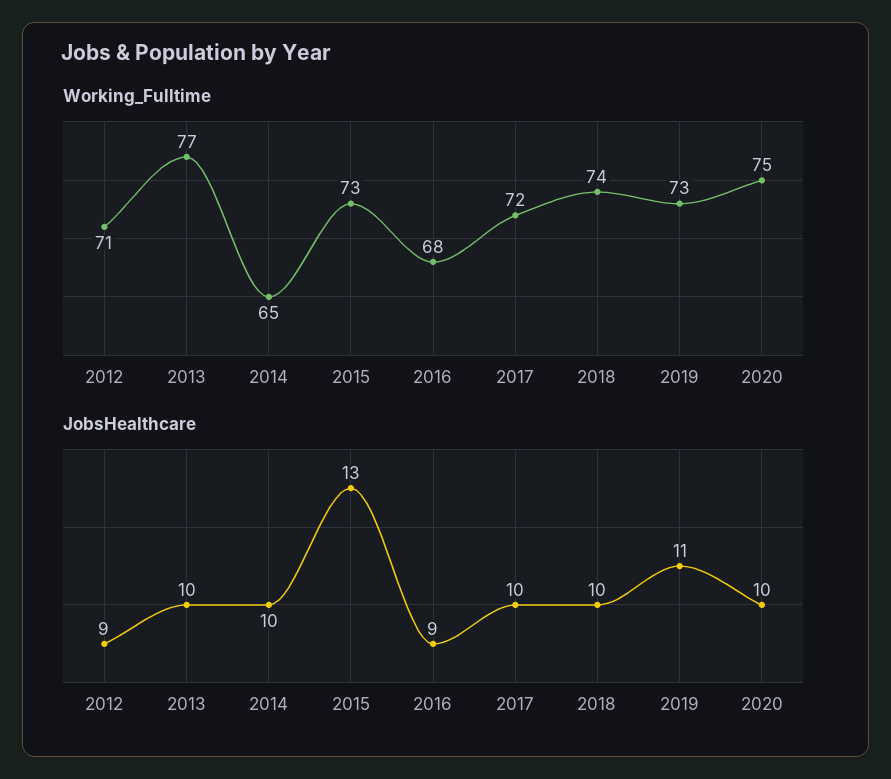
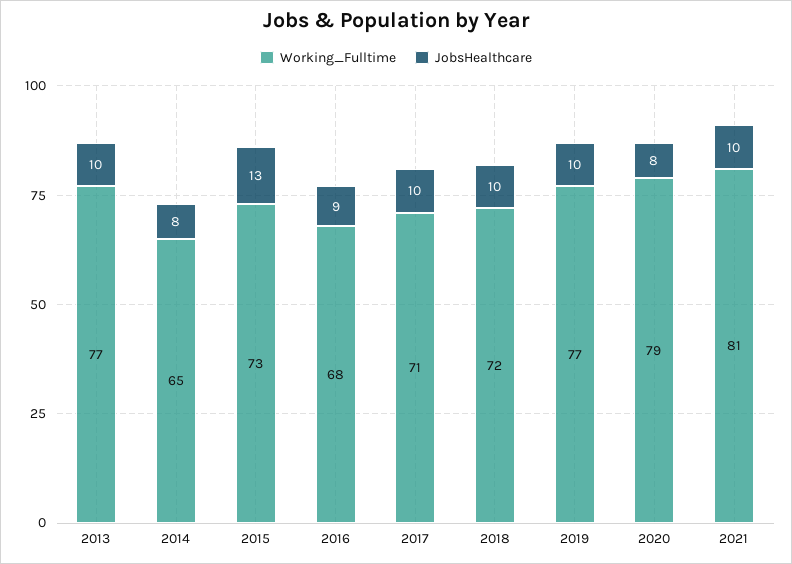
Working_Fulltime, 2012: 71 -> none
Working_Fulltime, 2017: 72 -> 71
Working_Fulltime, 2018: 74 -> 72
Working_Fulltime, 2019: 73 -> 77
Working_Fulltime, 2020: 75 -> 79
JobsHealthcare, 2012: 9 -> none
JobsHealthcare, 2014: 10 -> 8
JobsHealthcare, 2019: 11 -> 10
JobsHealthcare, 2020: 10 -> 8
Working_Fulltime, 2021: none -> 81
JobsHealthcare, 2021: none -> 10

